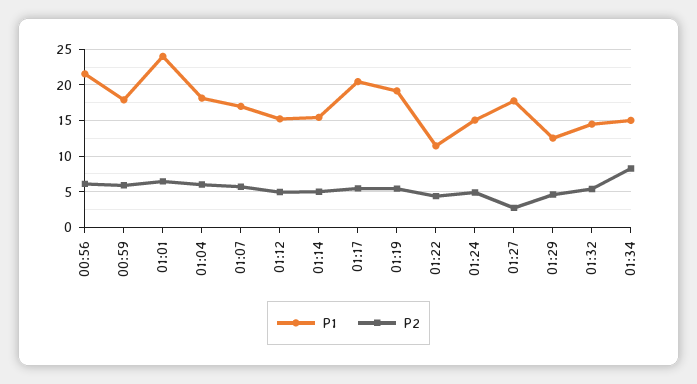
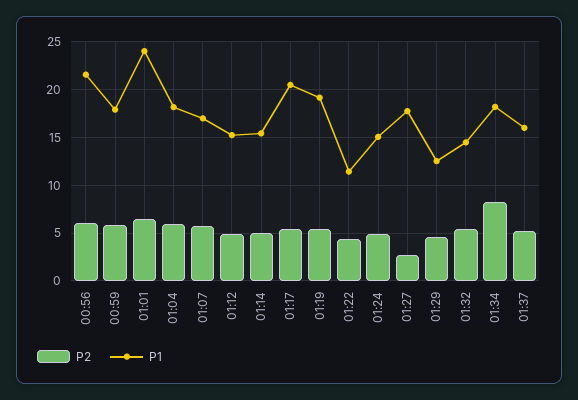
P1, 01:34: 15 -> 18
P2, 01:37: none -> 5
P1, 01:37: none -> 16

